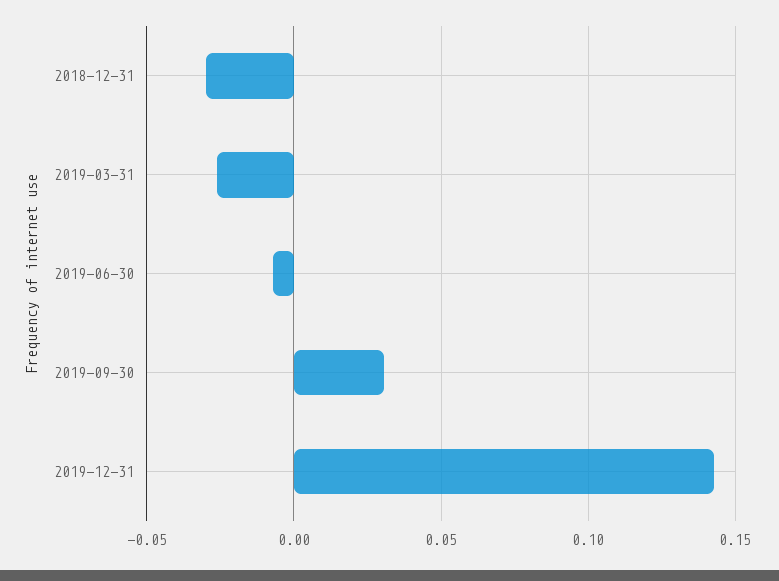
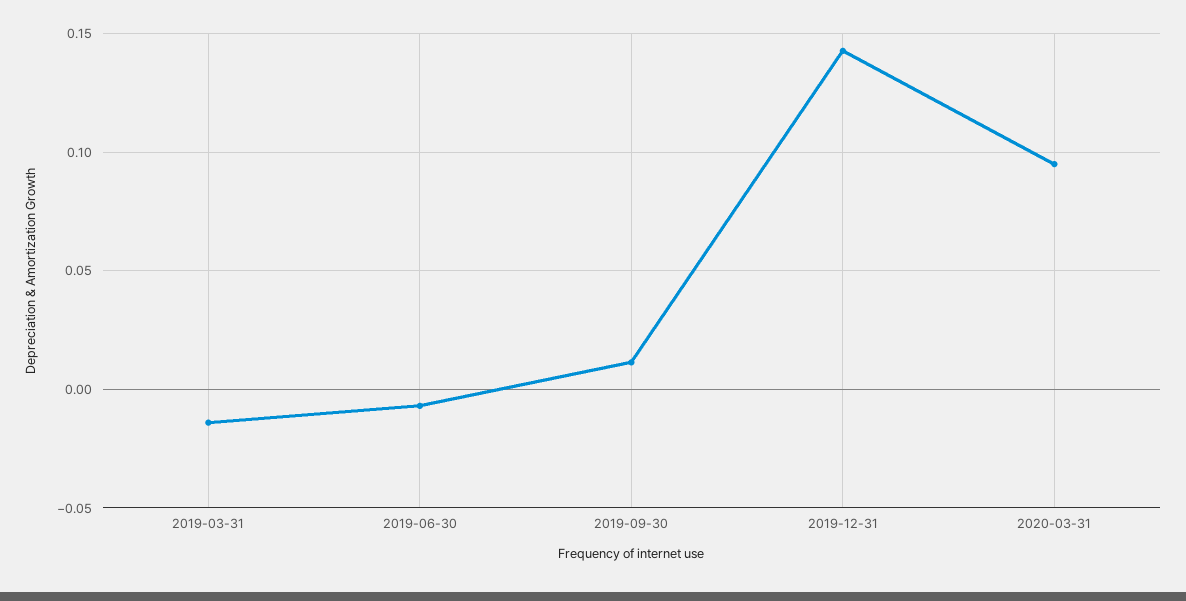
2018-12-31: -0.03 -> none
2019-03-31: -0.025 -> -0.015
2019-09-30: 0.03 -> 0.01
2020-03-31: none -> 0.095

